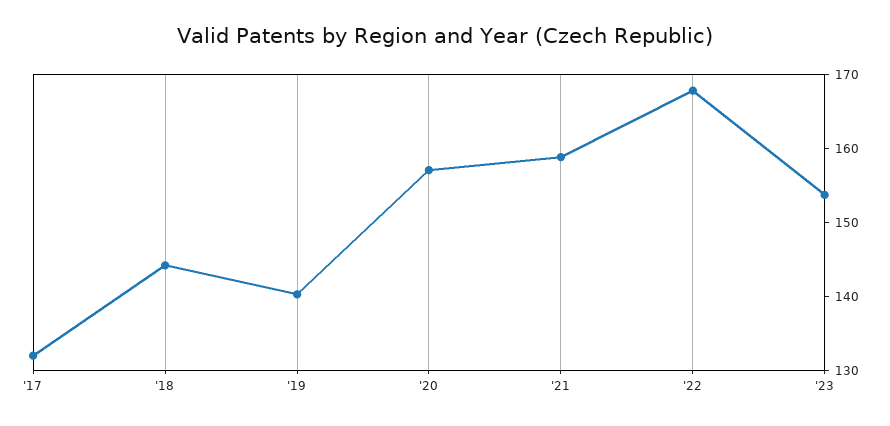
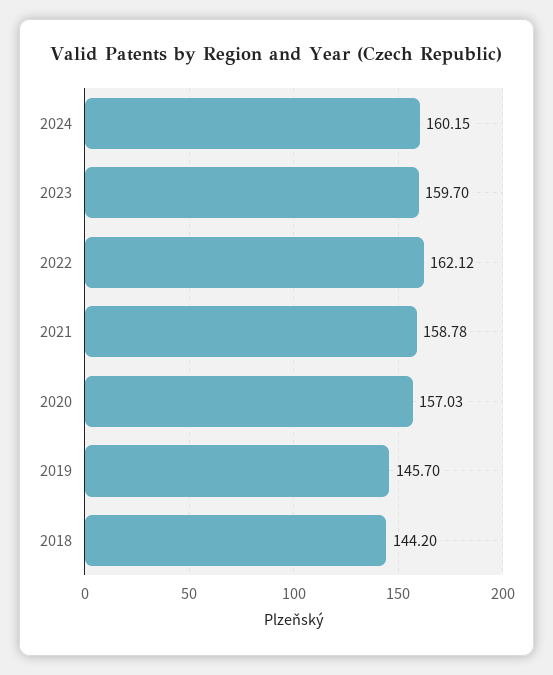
'17: 132 -> none
'19: 140 -> 145.7
'22: 168 -> 162.12
'23: 154 -> 159.7
2024: none -> 160.15

